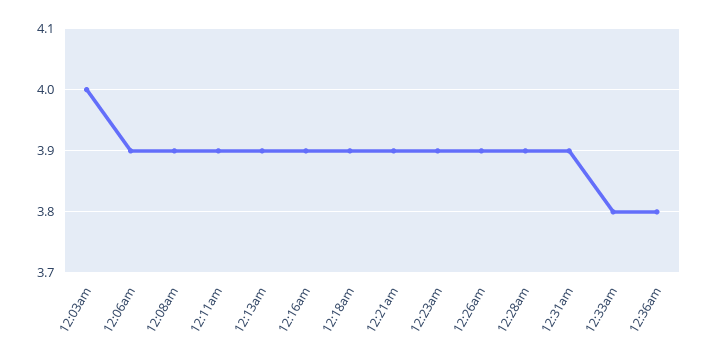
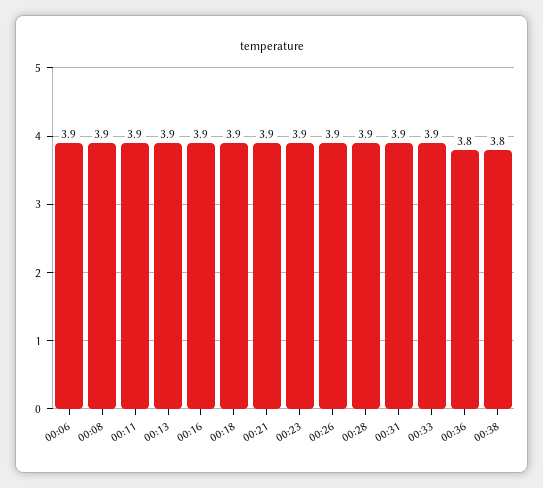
12:03am: 4 -> none
12:33am: 3.8 -> 3.9
00:38: none -> 3.8

